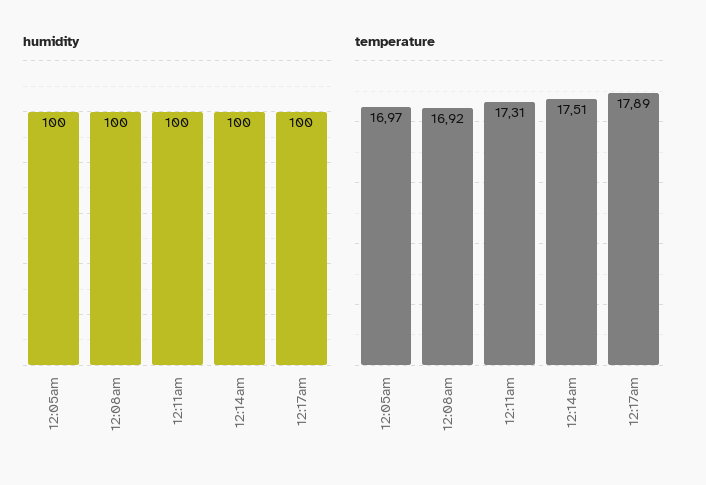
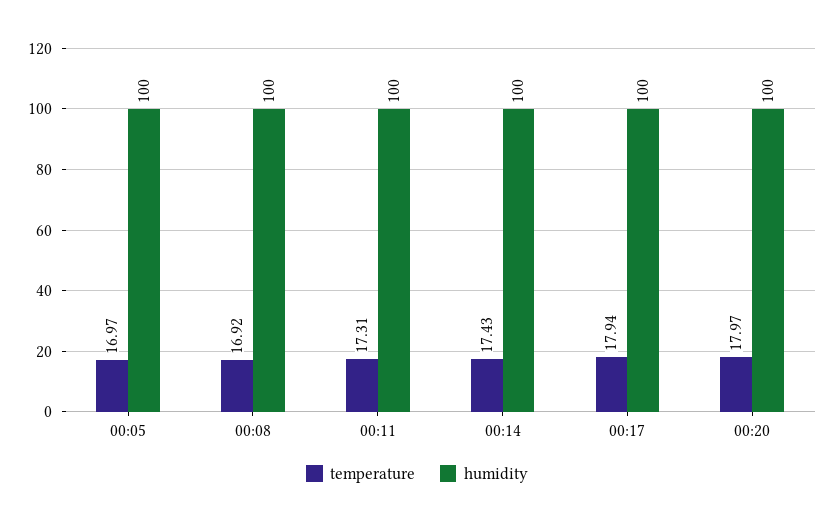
temperature, 12:14am: 17.51 -> 17.43
temperature, 12:17am: 17.89 -> 17.94
temperature, 00:20: none -> 17.97
humidity, 00:20: none -> 100

